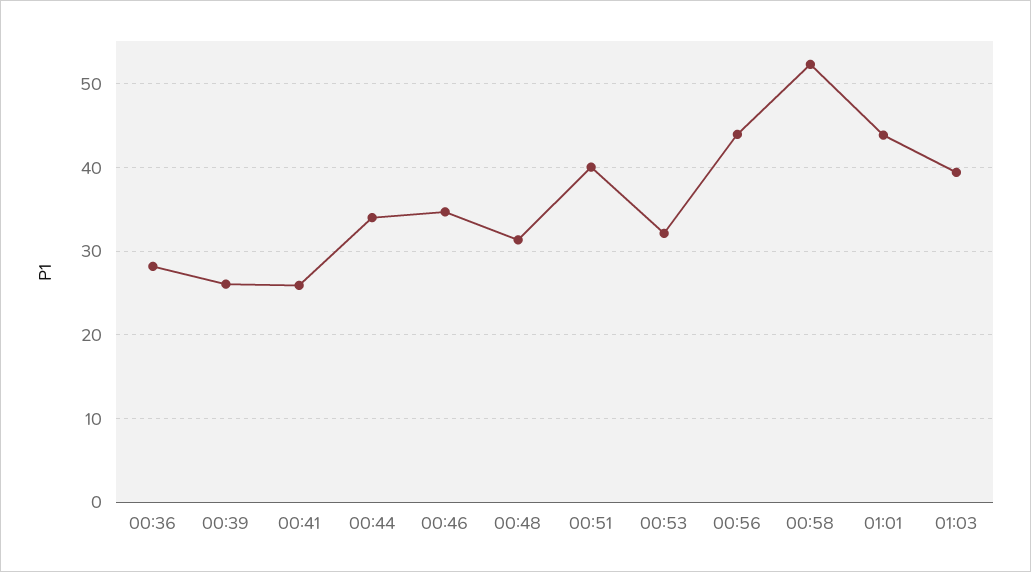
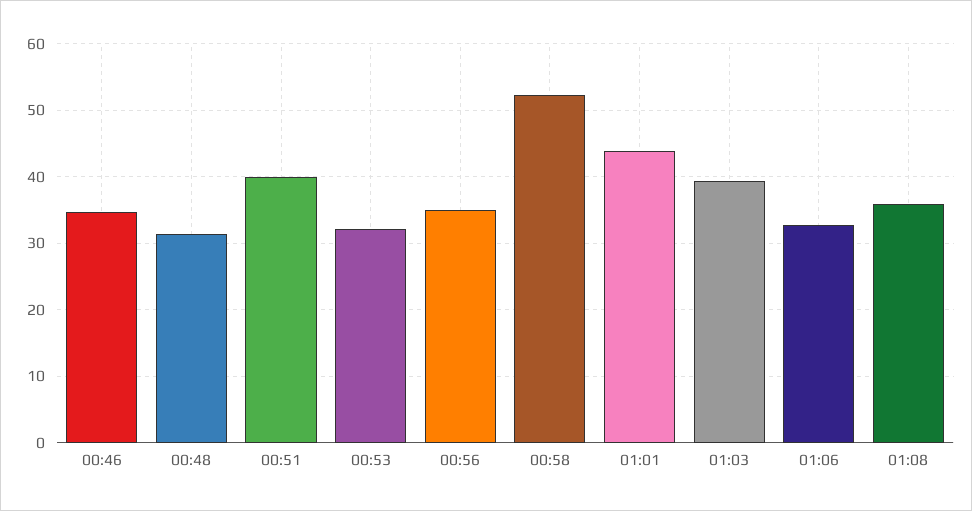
00:36: 28 -> none
00:39: 26 -> none
00:41: 26 -> none
00:44: 34 -> none
00:56: 44 -> 35
01:06: none -> 33
01:08: none -> 36

